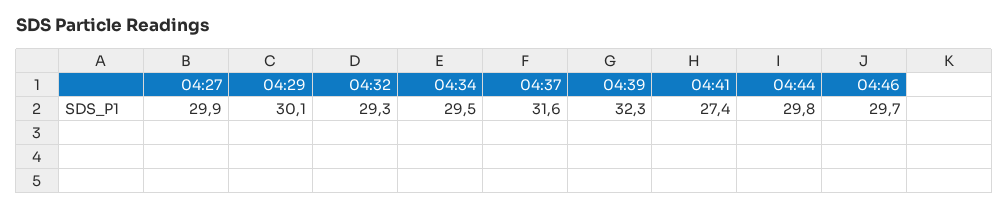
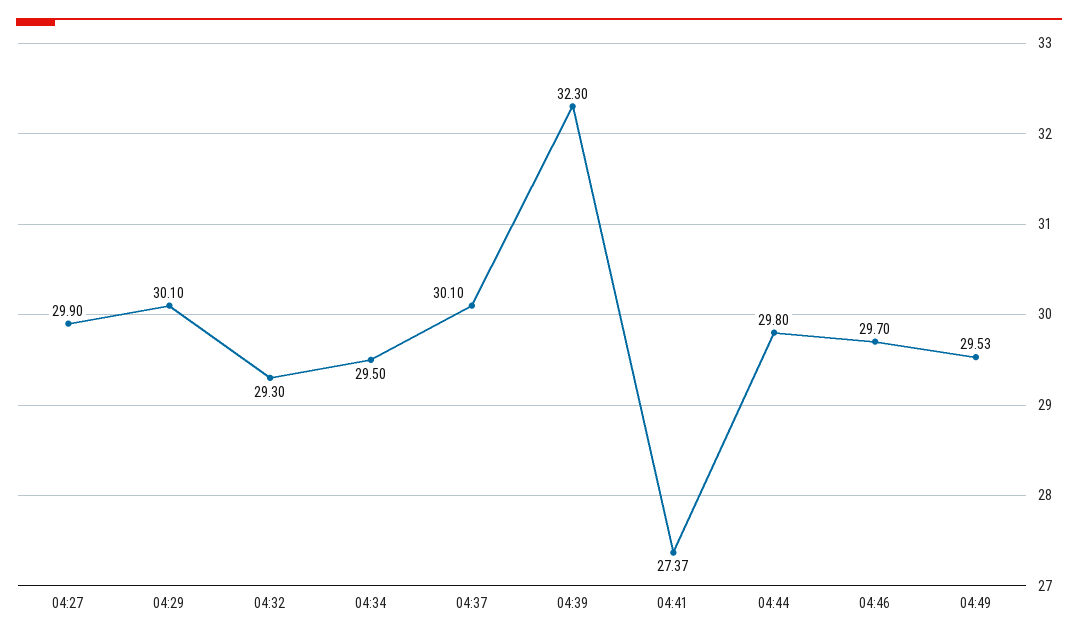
04:37: 31.6 -> 30.1
04:49: none -> 29.53

